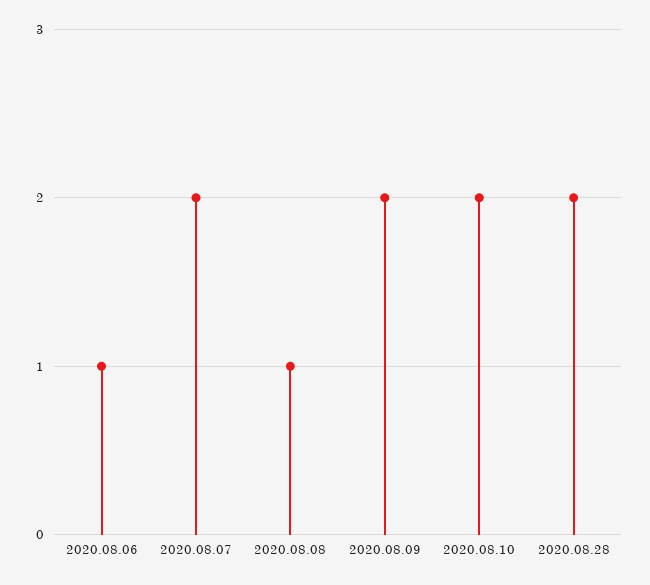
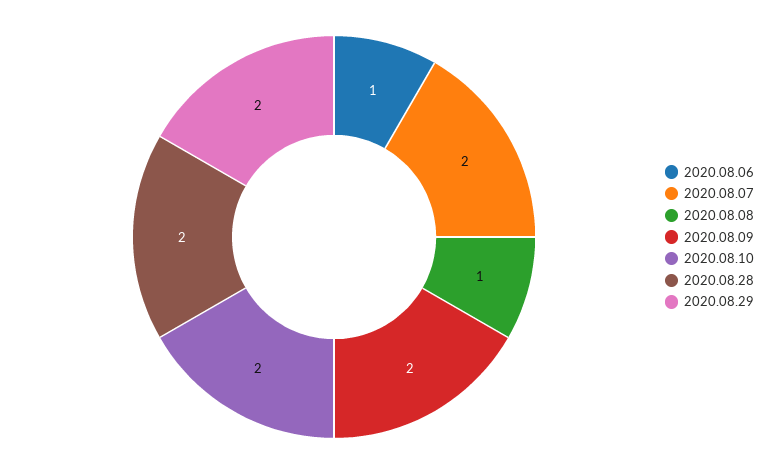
2020.08.29: none -> 2

